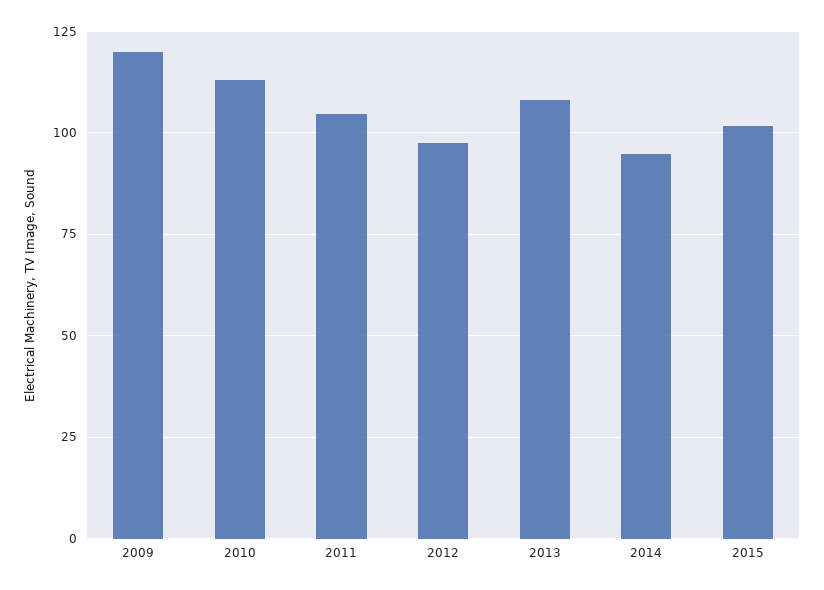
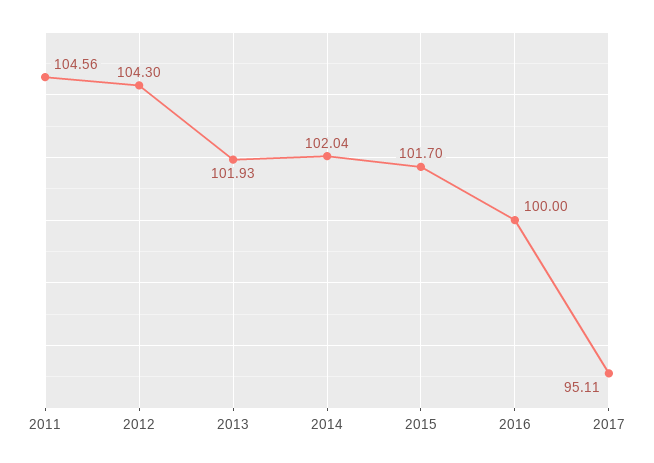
2009: 120 -> none
2010: 112.5 -> none
2012: 97.5 -> 104.3
2013: 107.5 -> 101.93
2014: 95 -> 102.04
2016: none -> 100
2017: none -> 95.11

